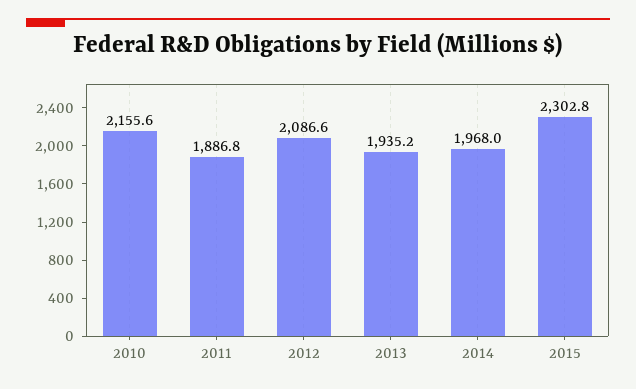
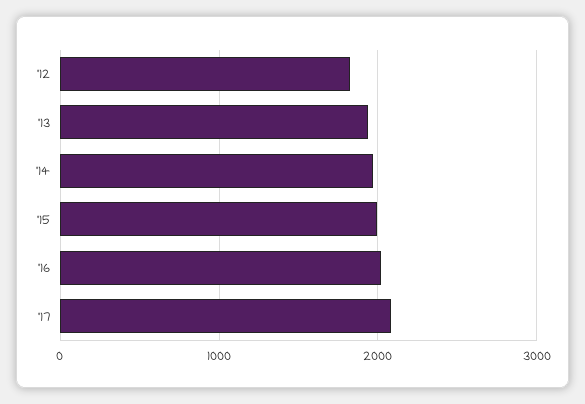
2010: 2155.6 -> none
2011: 1886.8 -> none
2012: 2086.6 -> 1800
2015: 2302.8 -> 2000
'16: none -> 2000
'17: none -> 2100

